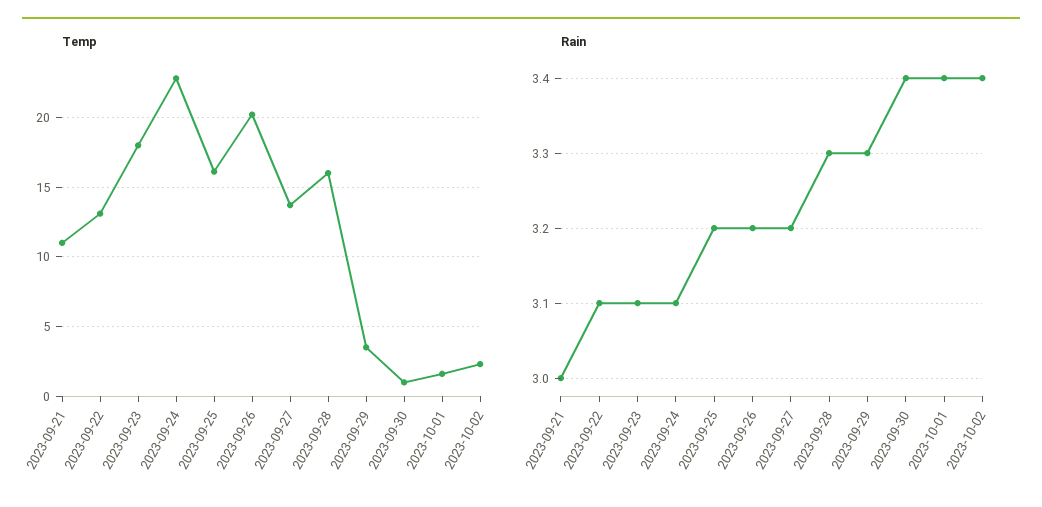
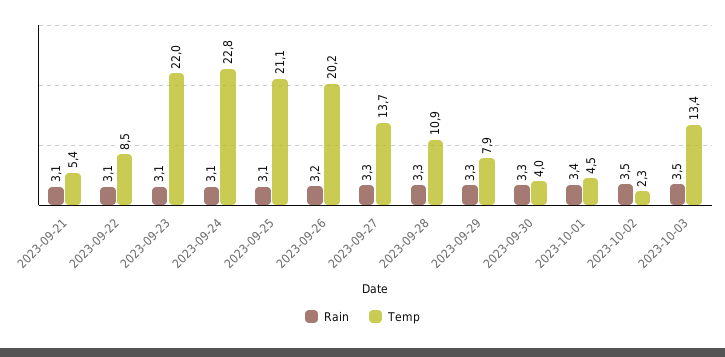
Temp, 2023-09-21: 11 -> 5.4
Temp, 2023-09-22: 13 -> 8.5
Temp, 2023-09-23: 18 -> 22
Temp, 2023-09-25: 16 -> 21.1
Temp, 2023-09-28: 16 -> 10.9
Temp, 2023-09-29: 3.5 -> 7.9
Temp, 2023-09-30: 1 -> 4
Temp, 2023-10-01: 1.5 -> 4.5
Rain, 2023-09-21: 3 -> 3.1
Rain, 2023-09-25: 3.2 -> 3.1
Rain, 2023-09-27: 3.2 -> 3.3
Rain, 2023-09-30: 3.4 -> 3.3
Rain, 2023-10-02: 3.4 -> 3.5
Rain, 2023-10-03: none -> 3.5
Temp, 2023-10-03: none -> 13.4

